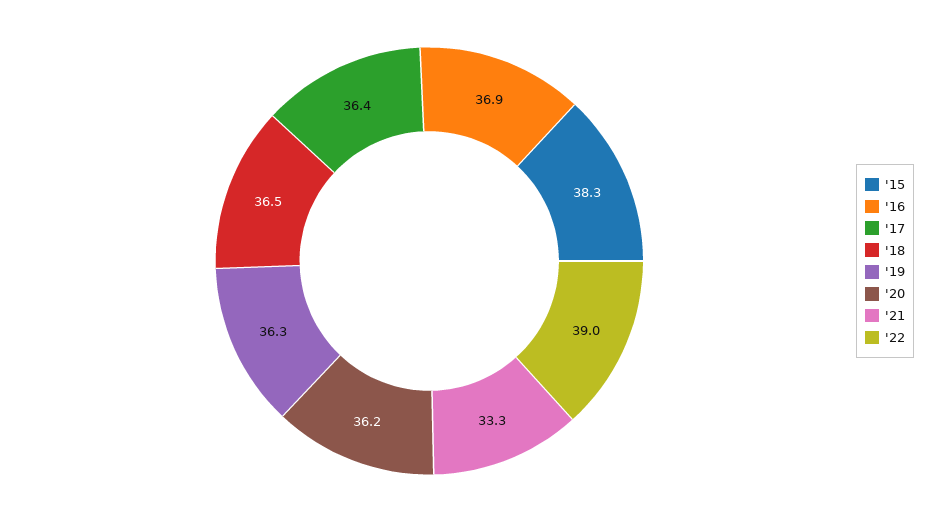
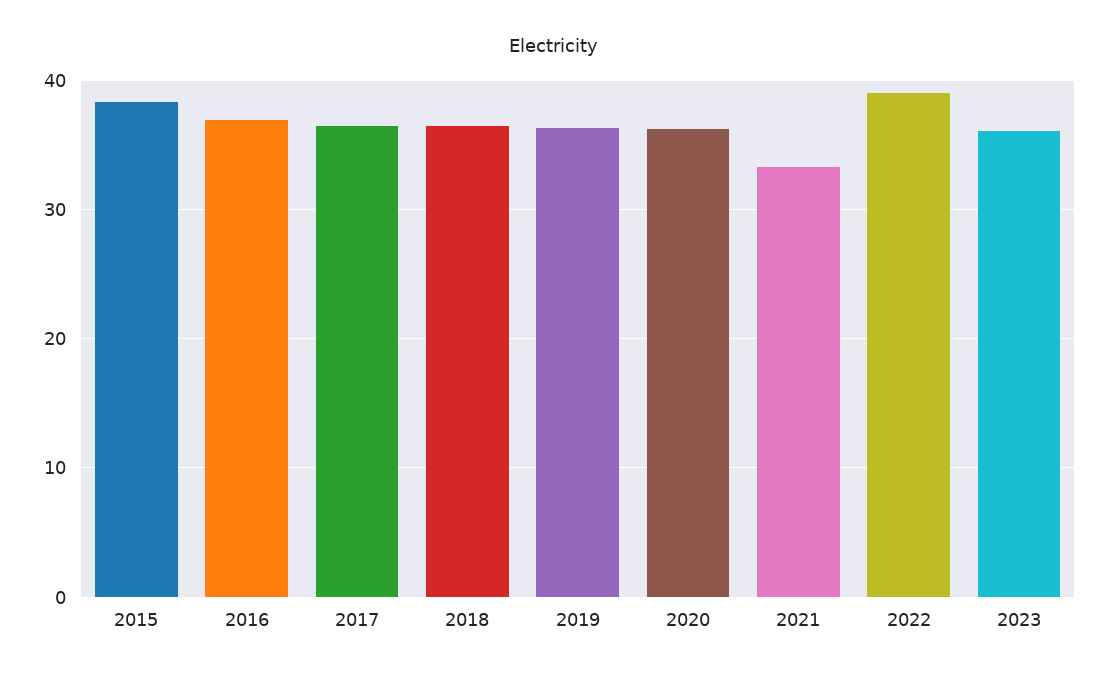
2023: none -> 36

